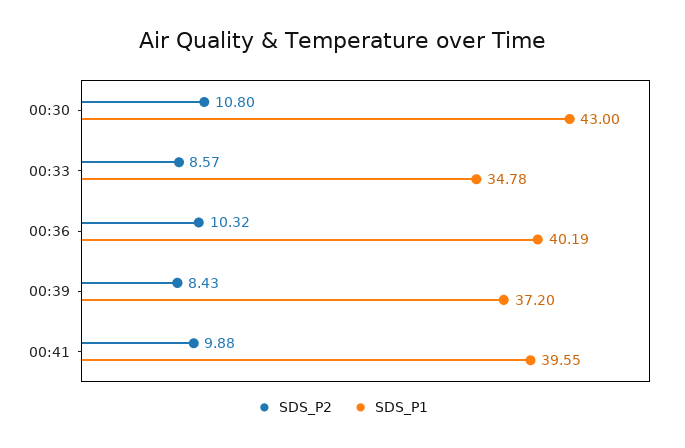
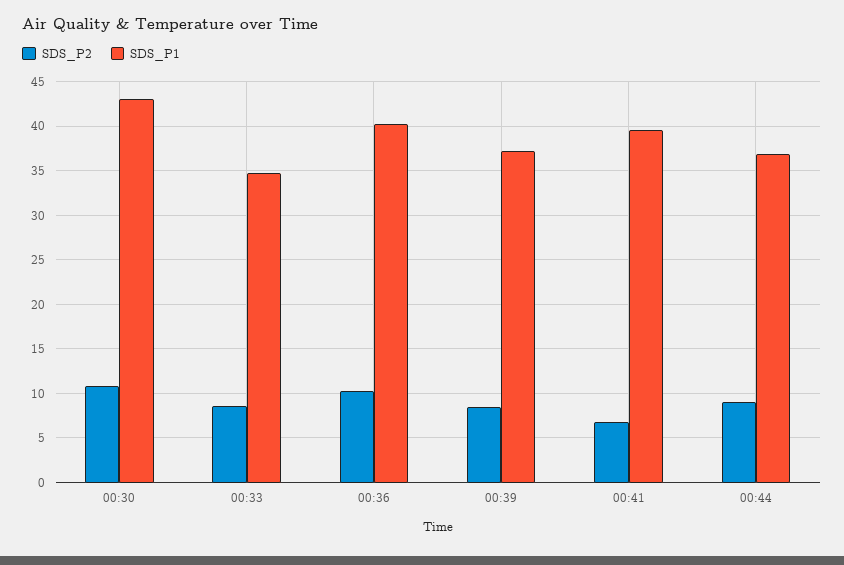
SDS_P2, 00:41: 9.88 -> 7
SDS_P2, 00:44: none -> 9
SDS_P1, 00:44: none -> 37

